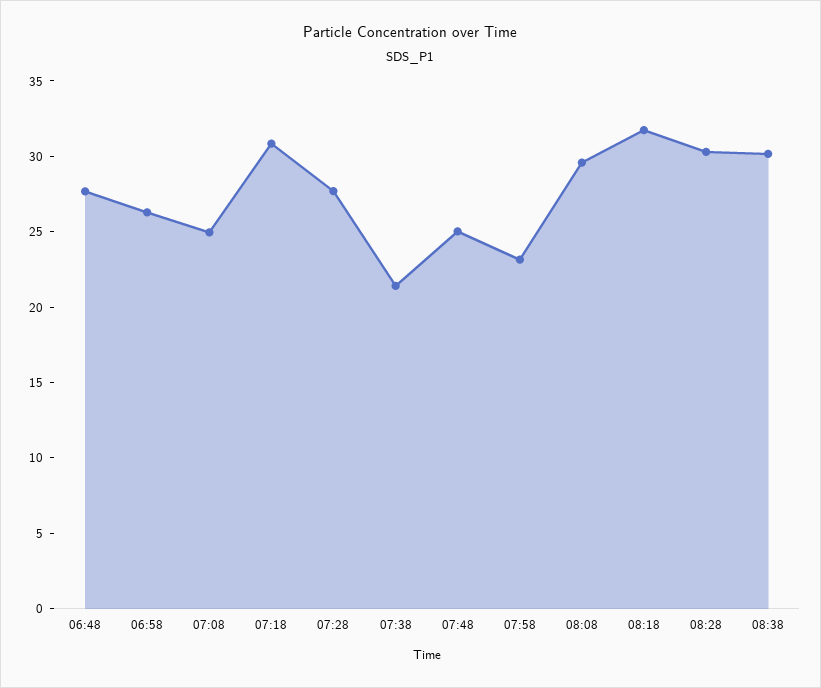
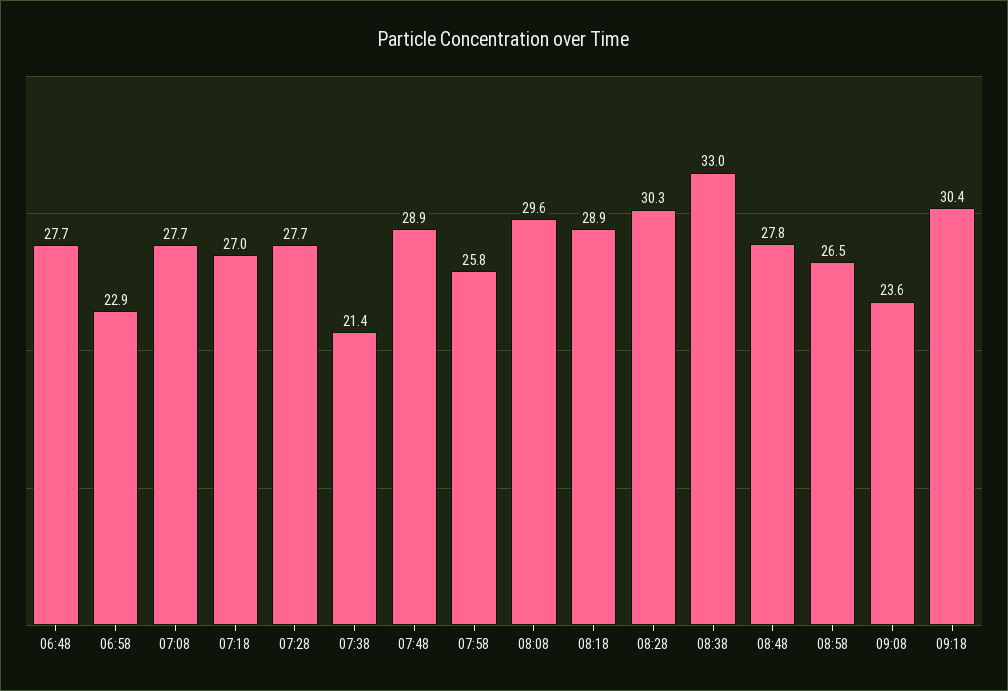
06:58: 26 -> 22.9
07:08: 25 -> 27.7
07:18: 31 -> 27
07:48: 25 -> 28.9
07:58: 23 -> 25.8
08:18: 32 -> 28.9
08:38: 30 -> 33
08:48: none -> 27.8
08:58: none -> 26.5
09:08: none -> 23.6
09:18: none -> 30.4

